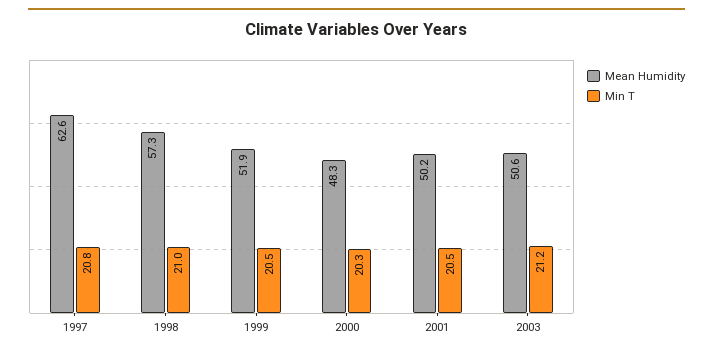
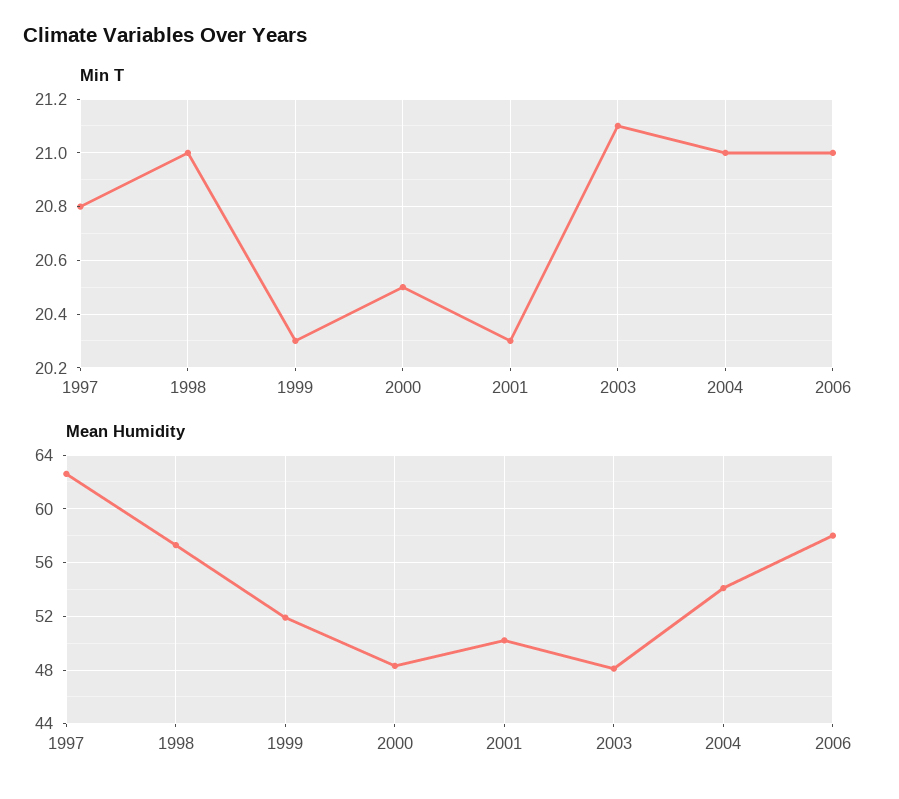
Min T, 1999: 20.5 -> 20.3
Min T, 2000: 20.3 -> 20.5
Min T, 2001: 20.5 -> 20.3
Mean Humidity, 2003: 50.6 -> 48
Min T, 2003: 21.2 -> 21.1
Min T, 2004: none -> 21
Min T, 2006: none -> 21
Mean Humidity, 2004: none -> 54
Mean Humidity, 2006: none -> 58

